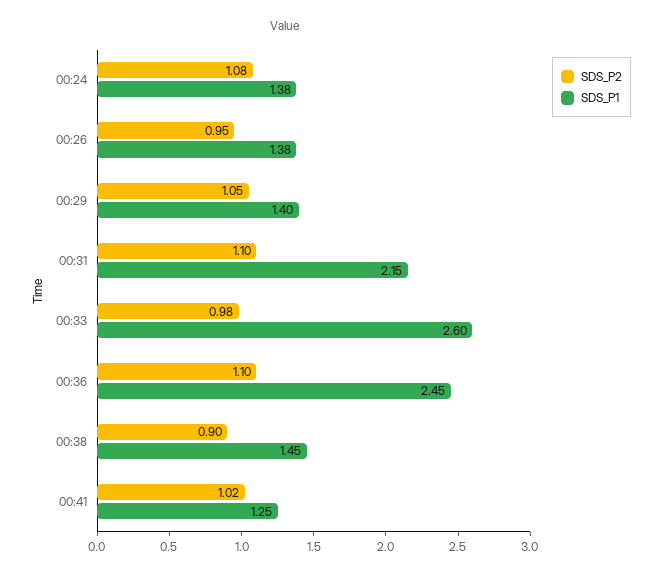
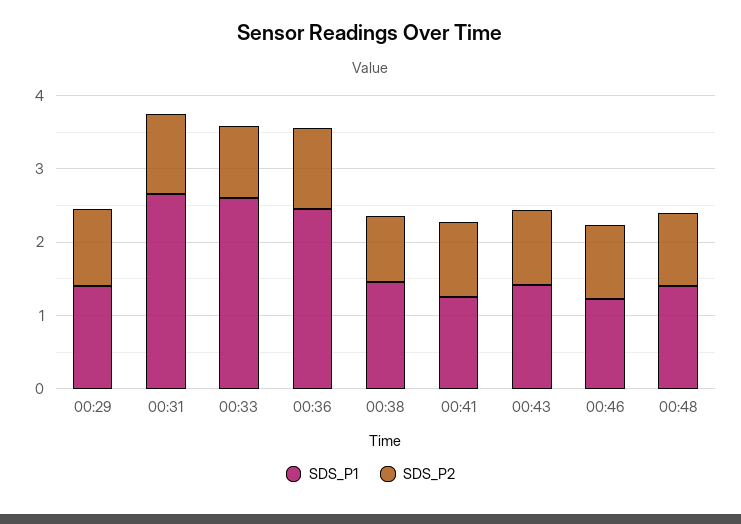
SDS_P2, 00:24: 1.08 -> none
SDS_P1, 00:24: 1.38 -> none
SDS_P2, 00:26: 0.95 -> none
SDS_P1, 00:26: 1.38 -> none
SDS_P1, 00:31: 2.15 -> 2.6
SDS_P1, 00:43: none -> 1.4
SDS_P2, 00:43: none -> 1
SDS_P1, 00:46: none -> 1.2
SDS_P2, 00:46: none -> 1
SDS_P1, 00:48: none -> 1.4
SDS_P2, 00:48: none -> 1

